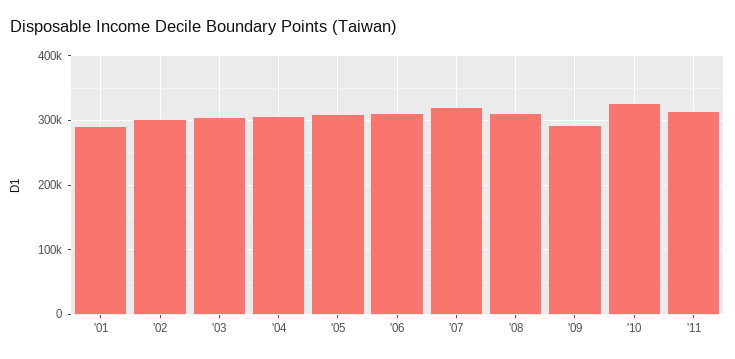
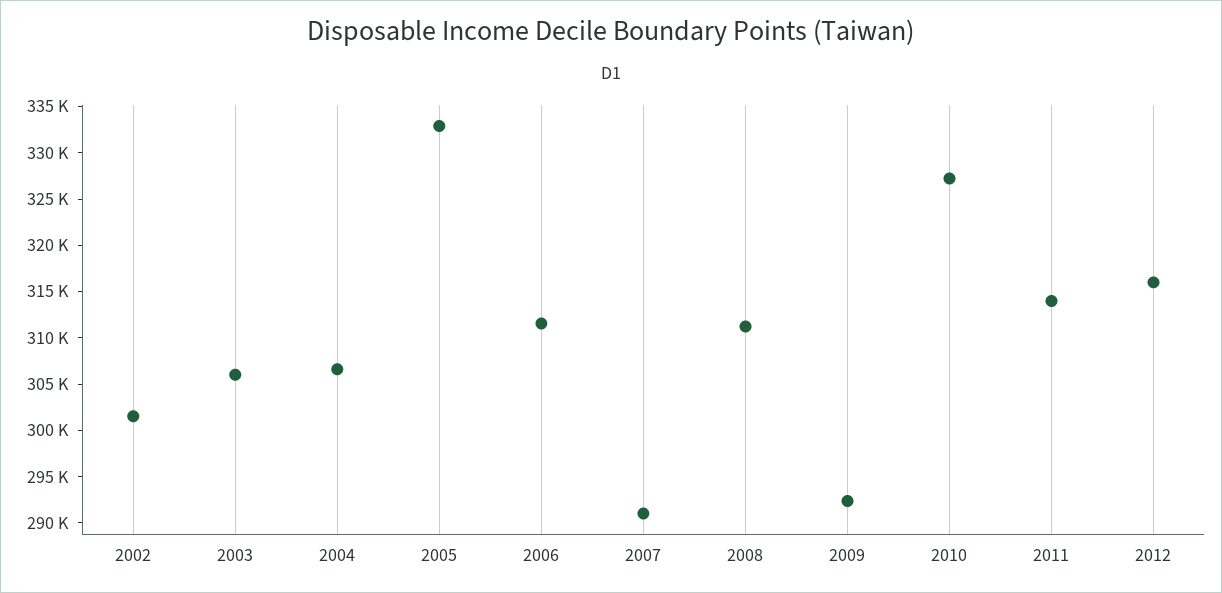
'01: 290000 -> none
'05: 310000 -> 333000
'07: 320000 -> 291000
2012: none -> 316000

